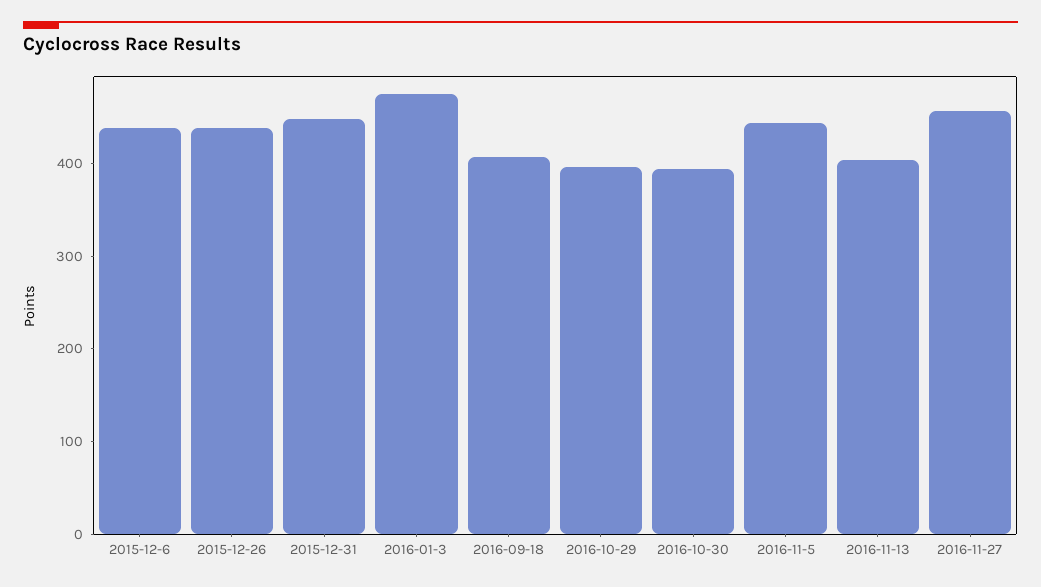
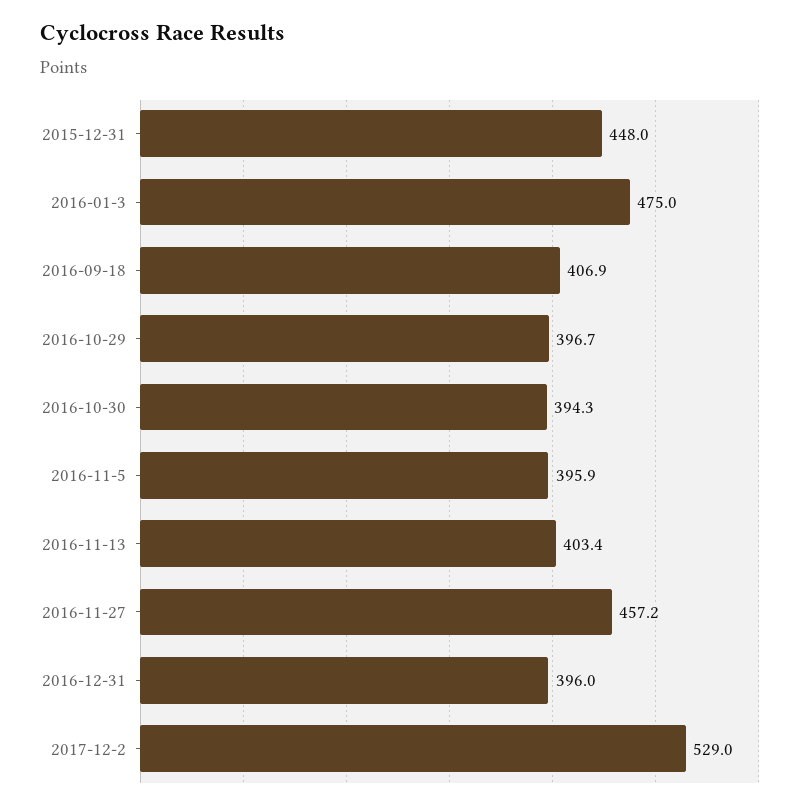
2015-12-6: 440 -> none
2015-12-26: 440 -> none
2016-11-5: 440 -> 395.9
2016-12-31: none -> 396
2017-12-2: none -> 529

